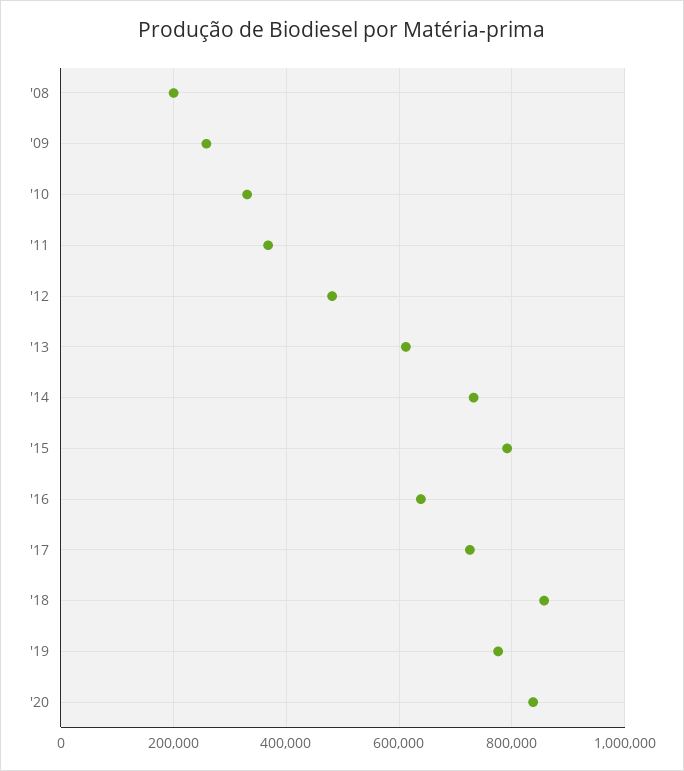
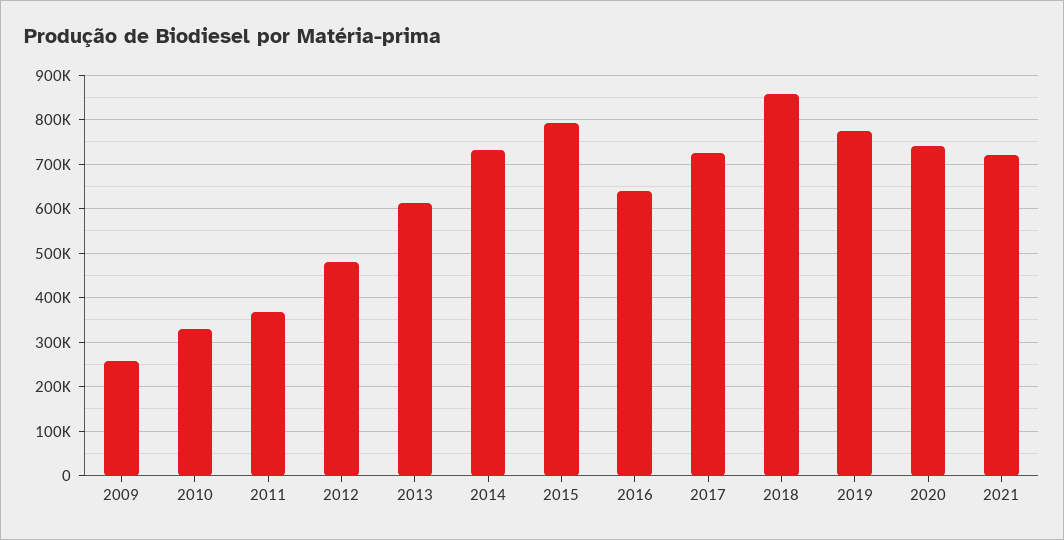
'08: 200000 -> none
'20: 840000 -> 740000
2021: none -> 720000

